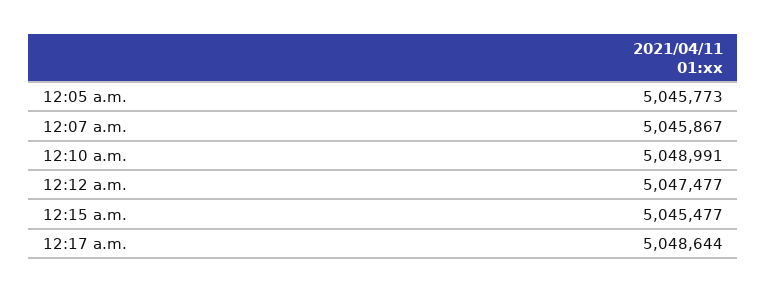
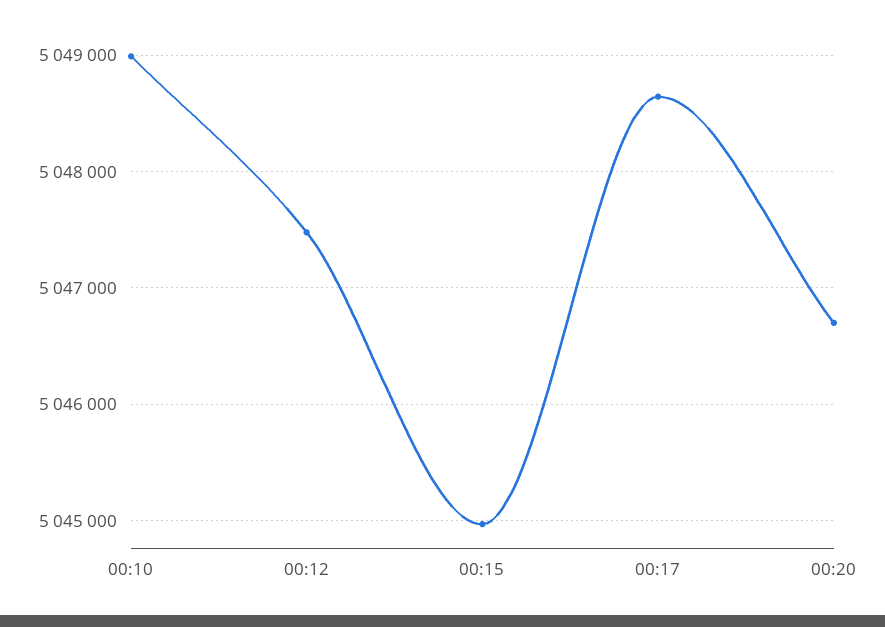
12:05 a.m.: 5045773 -> none
12:07 a.m.: 5045867 -> none
12:15 a.m.: 5045477 -> 5045000
00:20: none -> 5046700

